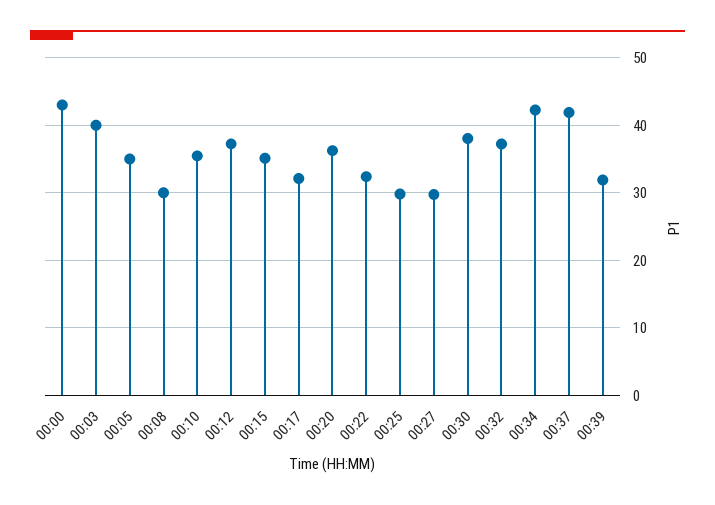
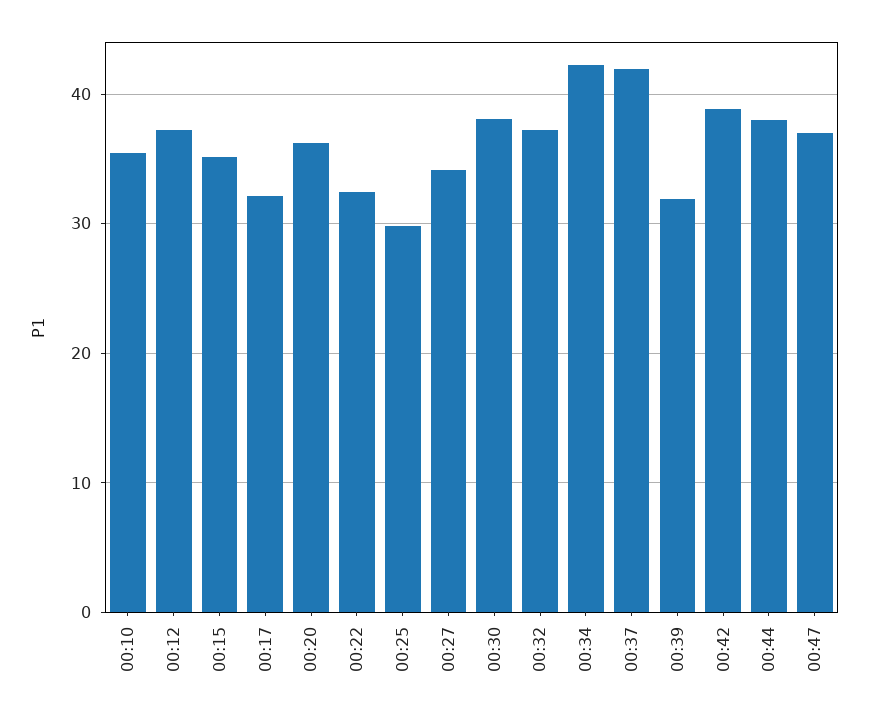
00:00: 43 -> none
00:03: 40 -> none
00:05: 35 -> none
00:08: 30 -> none
00:27: 30 -> 34
00:42: none -> 39
00:44: none -> 38
00:47: none -> 37

